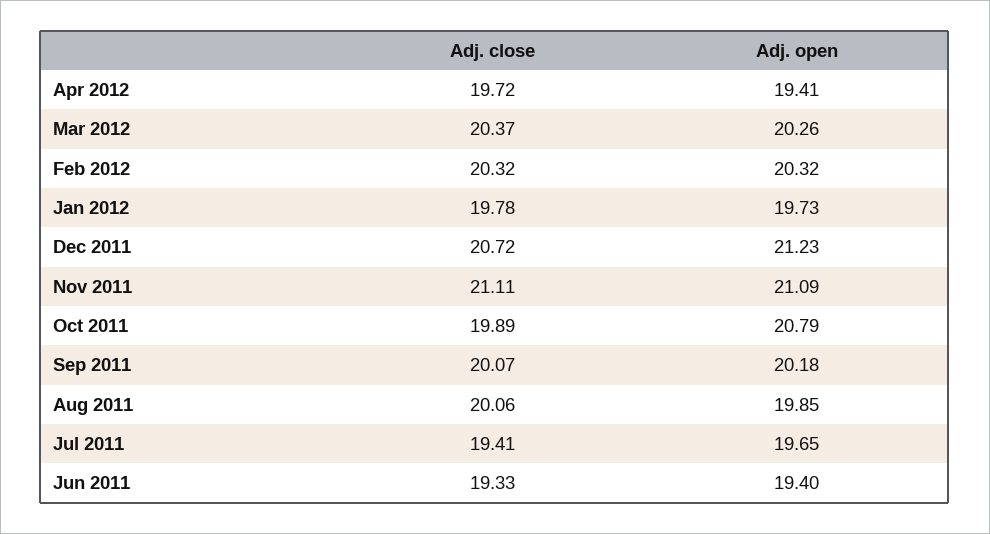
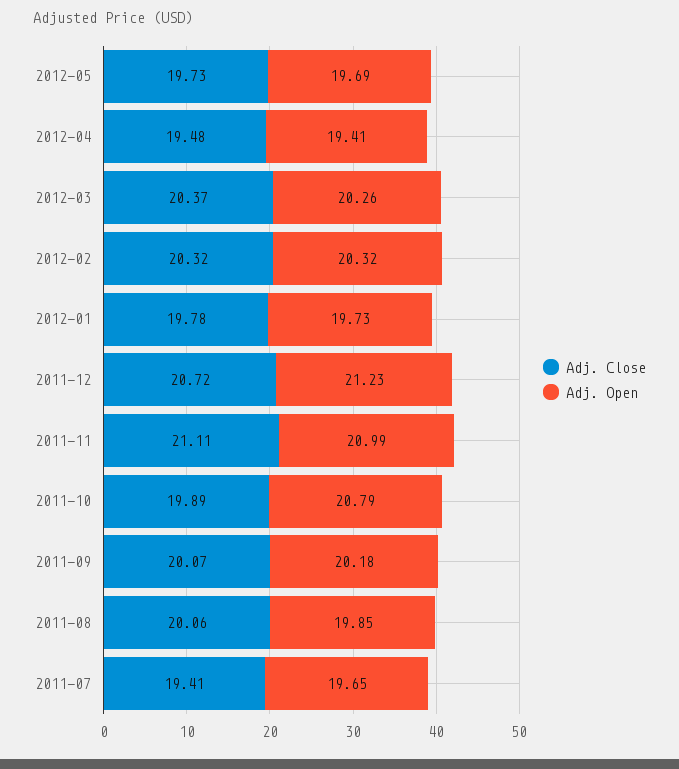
Adj. close, Apr 2012: 19.72 -> 19.48
Adj. open, Nov 2011: 21.09 -> 20.99
Adj. close, Jun 2011: 19.33 -> none
Adj. open, Jun 2011: 19.4 -> none
Adj. close, 2012-05: none -> 19.73
Adj. open, 2012-05: none -> 19.69

